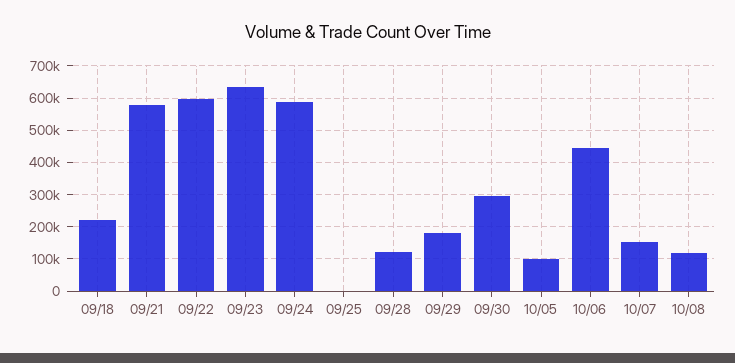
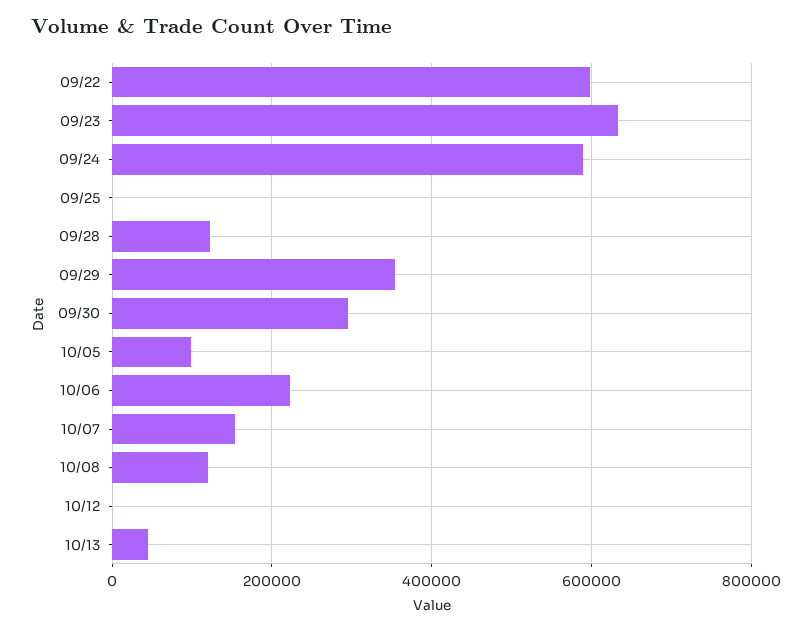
09/18: 220000 -> none
09/21: 580000 -> none
09/29: 180000 -> 360000
10/06: 440000 -> 220000
10/12: none -> 0
10/13: none -> 40000

